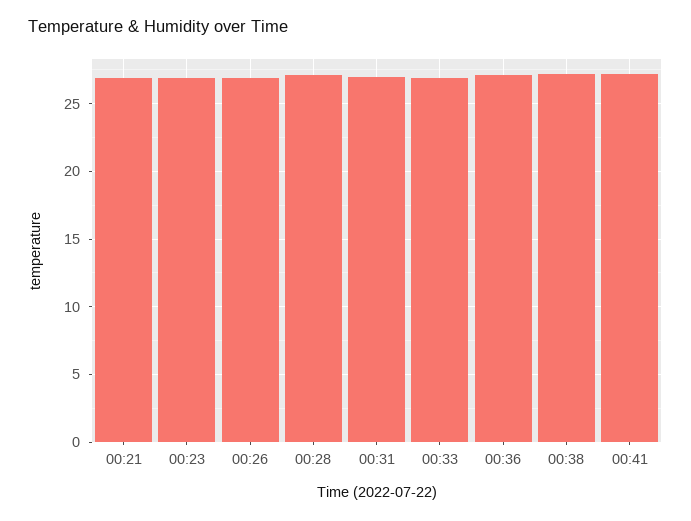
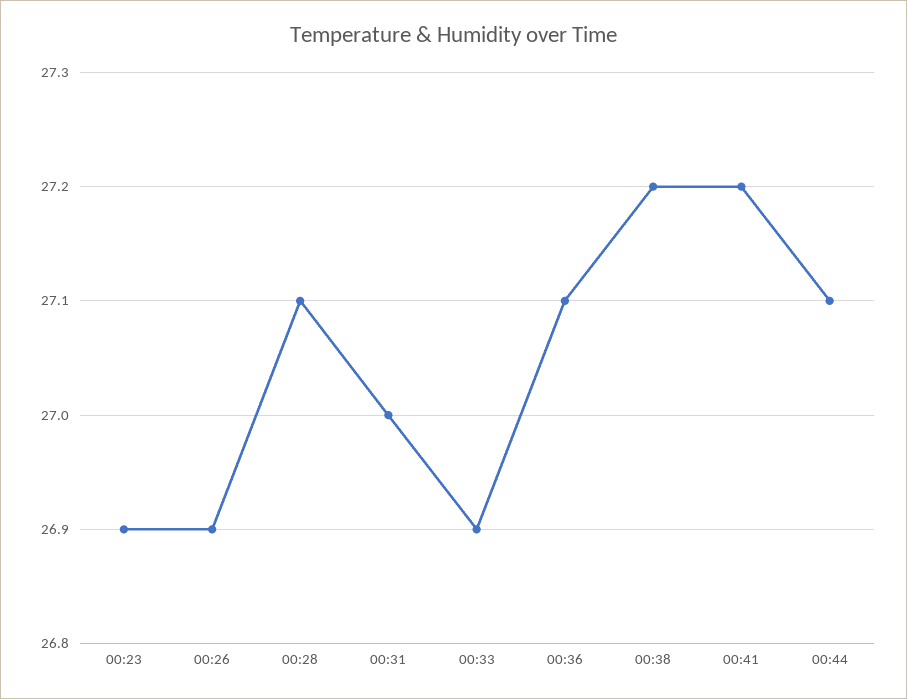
00:21: 27 -> none
00:44: none -> 27.1

